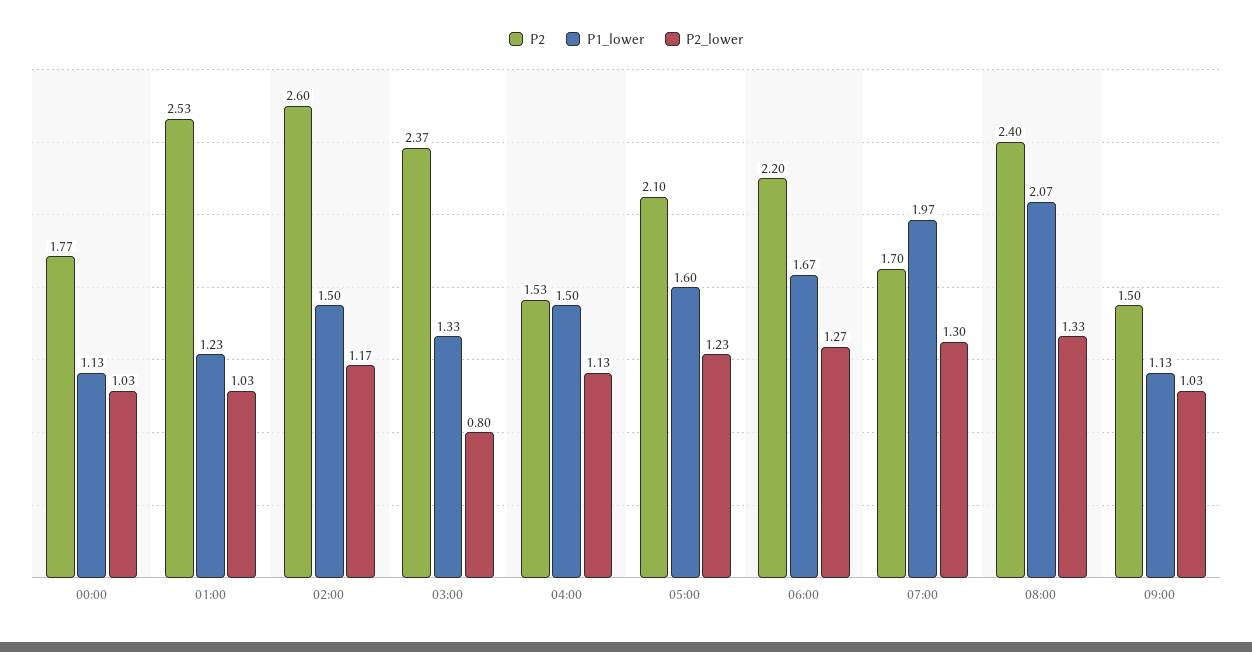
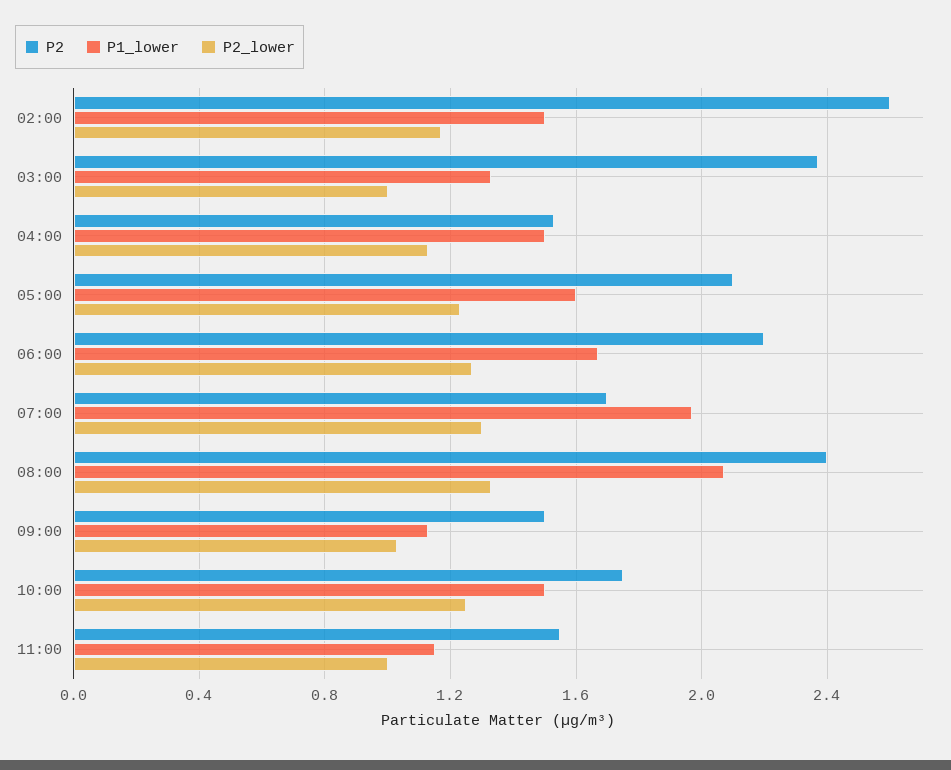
P2, 00:00: 1.77 -> none
P1_lower, 00:00: 1.13 -> none
P2_lower, 00:00: 1.03 -> none
P2, 01:00: 2.53 -> none
P1_lower, 01:00: 1.23 -> none
P2_lower, 01:00: 1.03 -> none
P2_lower, 03:00: 0.8 -> 1
P2, 10:00: none -> 1.75
P1_lower, 10:00: none -> 1.5
P2_lower, 10:00: none -> 1.25
P2, 11:00: none -> 1.55
P1_lower, 11:00: none -> 1.15
P2_lower, 11:00: none -> 1

